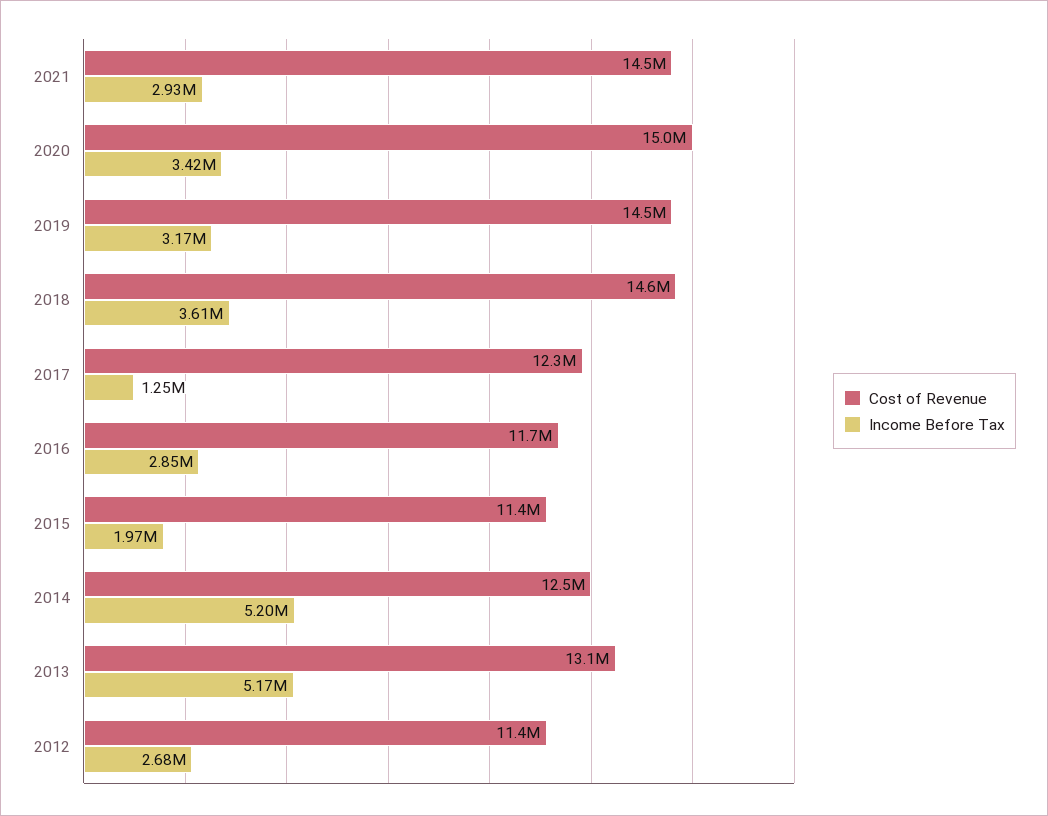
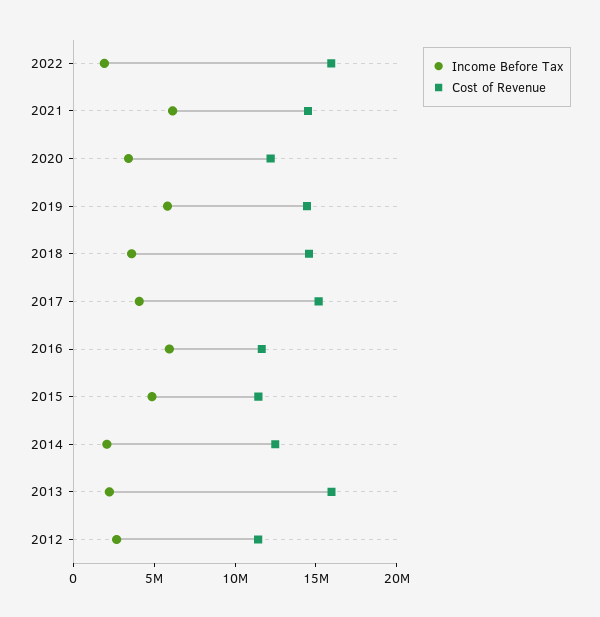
Income Before Tax, 2021: 2930000 -> 6000000
Cost of Revenue, 2020: 15000000 -> 12000000
Income Before Tax, 2019: 3170000 -> 6000000
Cost of Revenue, 2017: 12300000 -> 15000000
Income Before Tax, 2017: 1250000 -> 4000000
Income Before Tax, 2016: 2850000 -> 6000000
Income Before Tax, 2015: 1970000 -> 5000000
Income Before Tax, 2014: 5200000 -> 2000000
Cost of Revenue, 2013: 13100000 -> 16000000
Income Before Tax, 2013: 5170000 -> 2000000
Income Before Tax, 2022: none -> 2000000
Cost of Revenue, 2022: none -> 16000000

